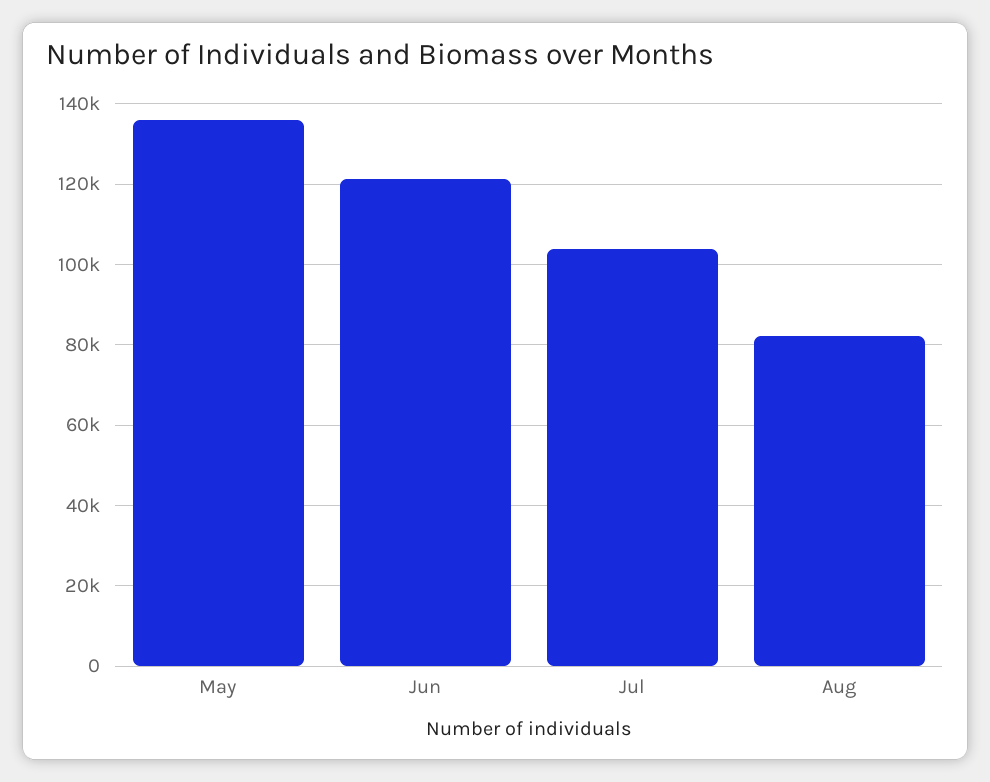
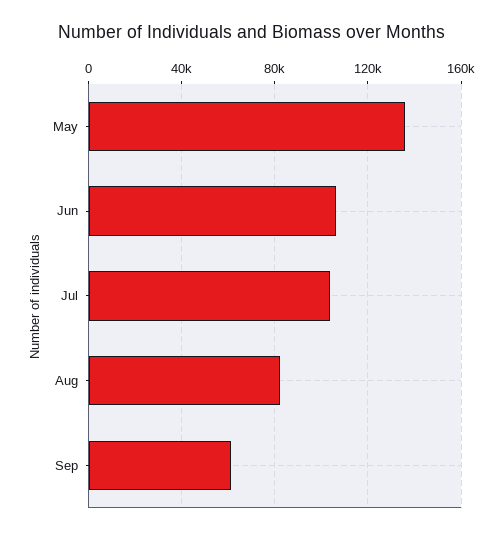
Jun: 122000 -> 105000
Sep: none -> 60000

